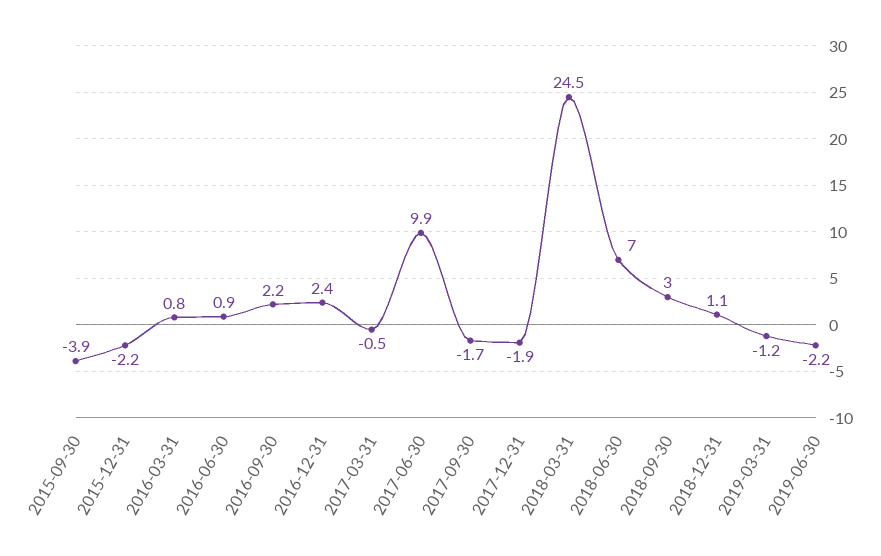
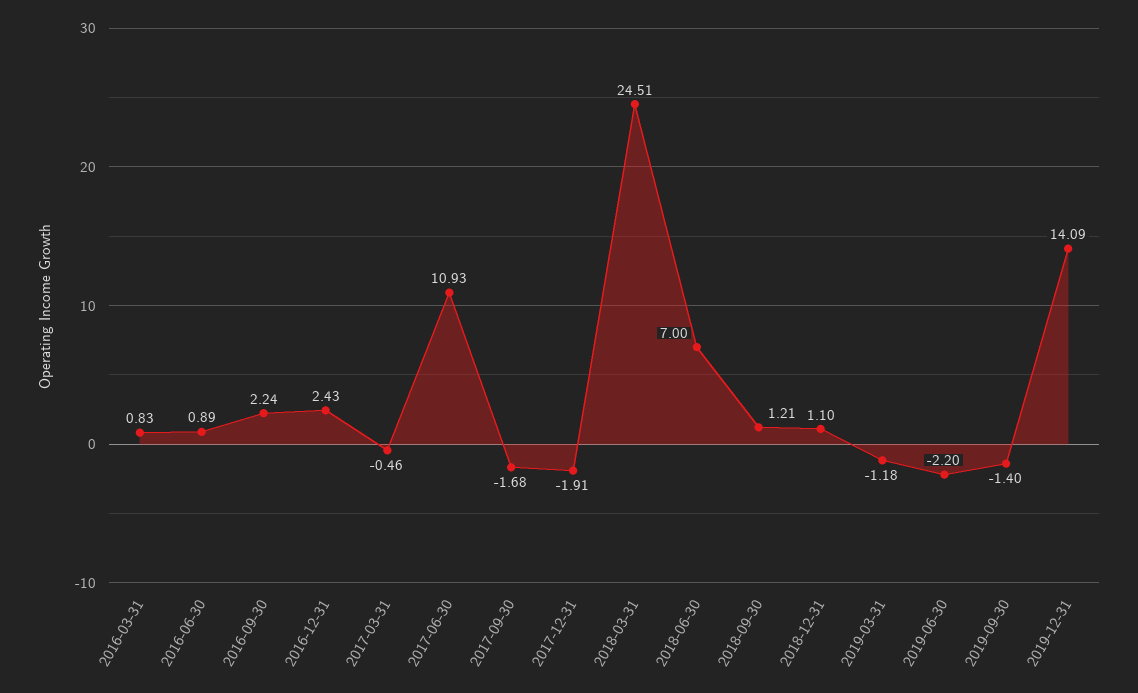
2015-09-30: -3.9 -> none
2015-12-31: -2.2 -> none
2017-06-30: 9.9 -> 10.93
2018-09-30: 3 -> 1.21
2019-09-30: none -> -1.4
2019-12-31: none -> 14.09

